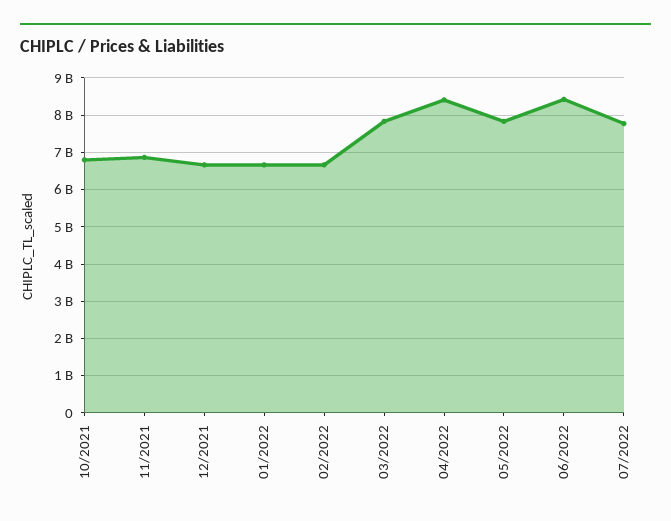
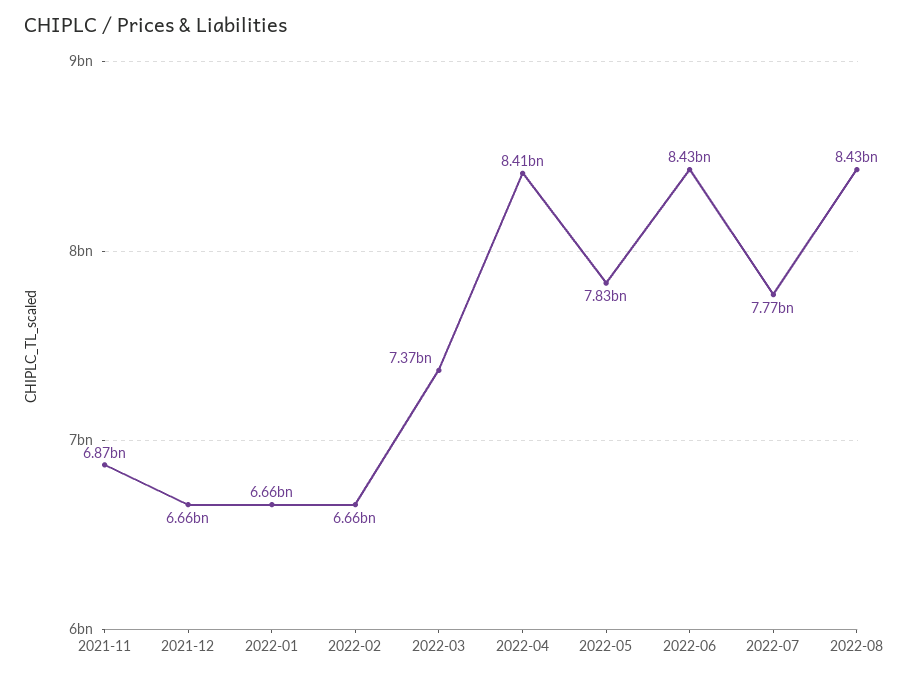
10/2021: 6800000000 -> none
03/2022: 7800000000 -> 7370000000
2022-08: none -> 8430000000

